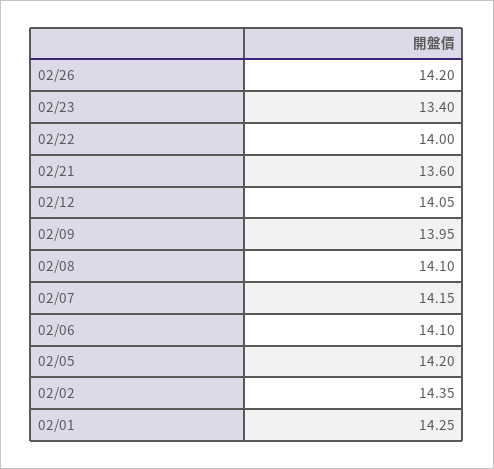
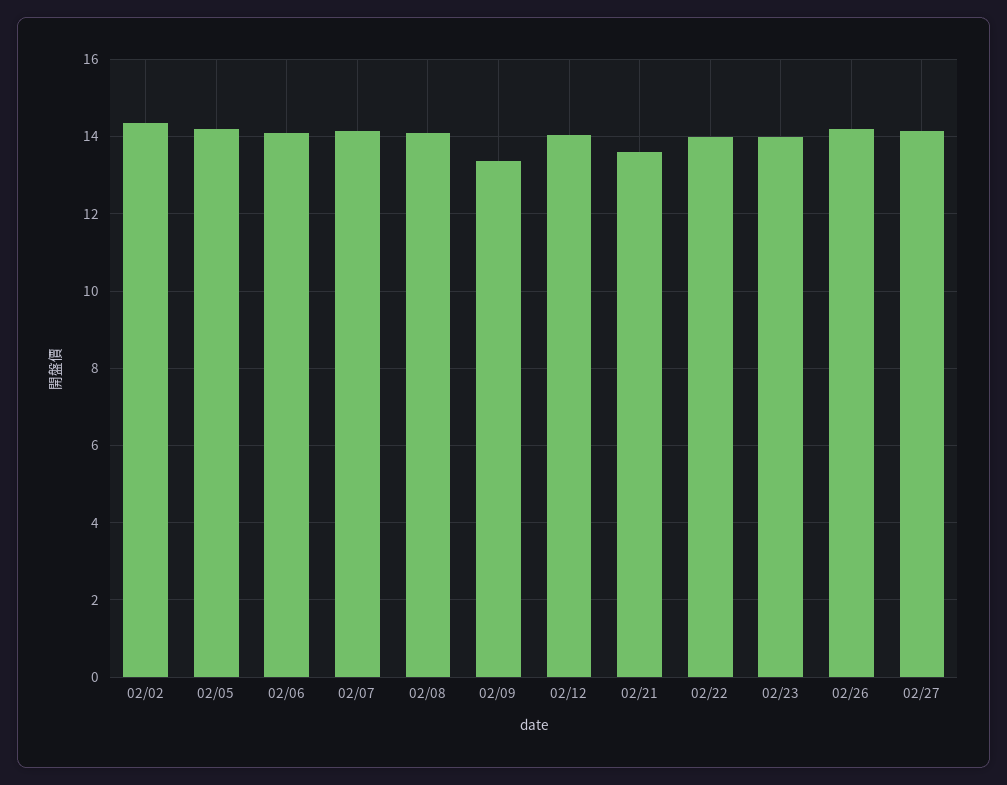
02/23: 13.4 -> 14
02/09: 13.95 -> 13.4
02/01: 14.25 -> none
02/27: none -> 14.2

